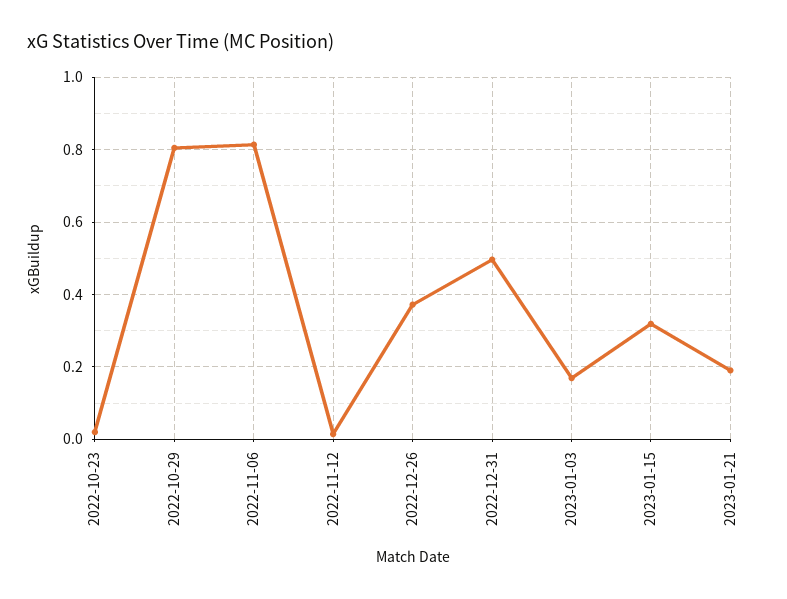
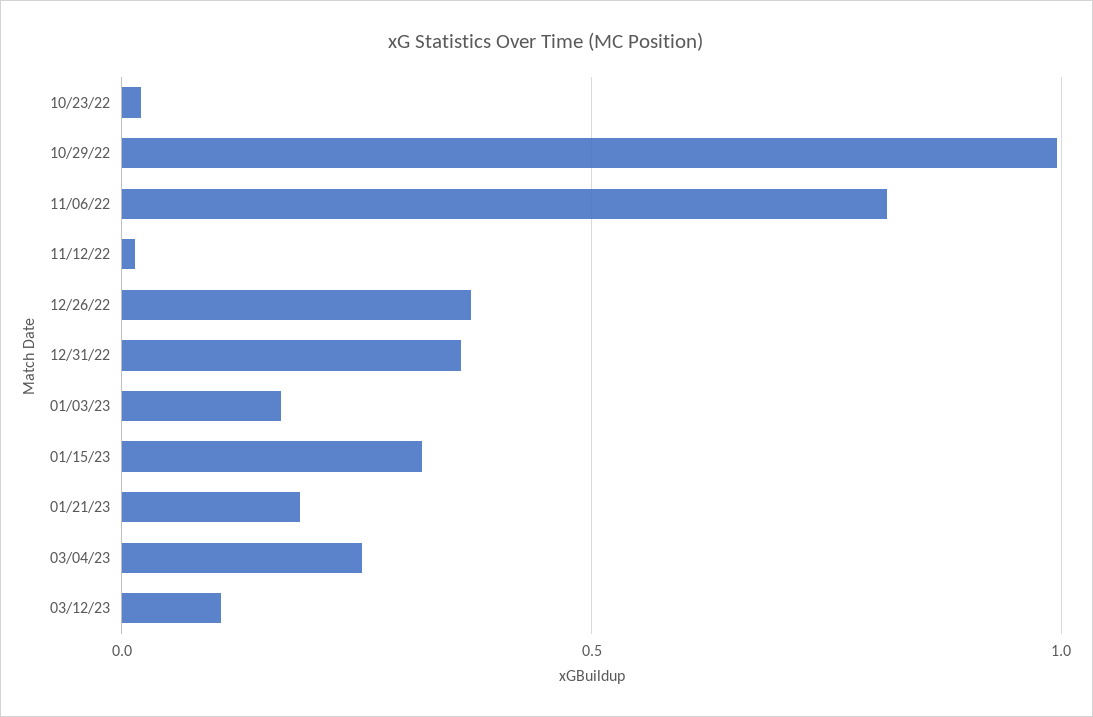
2022-10-29: 0.8 -> 1
2022-12-31: 0.5 -> 0.35
03/04/23: none -> 0.25
03/12/23: none -> 0.1

